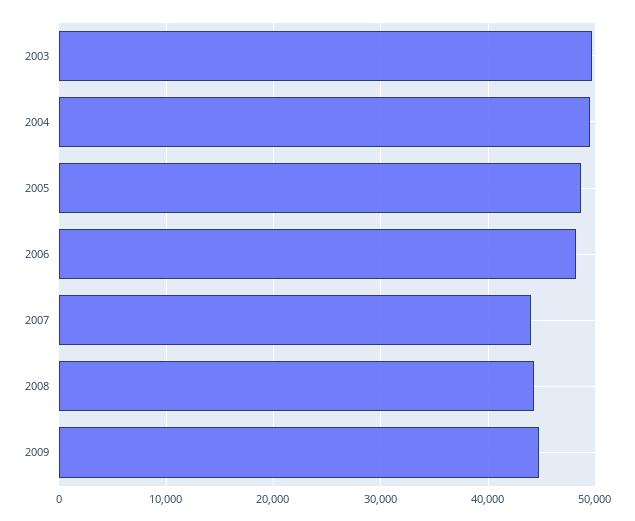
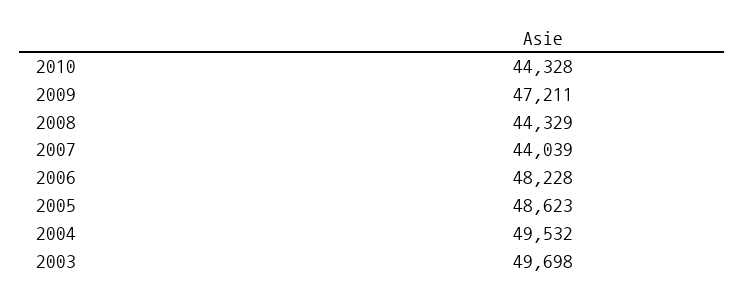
2009: 45000 -> 47211
2010: none -> 44328

